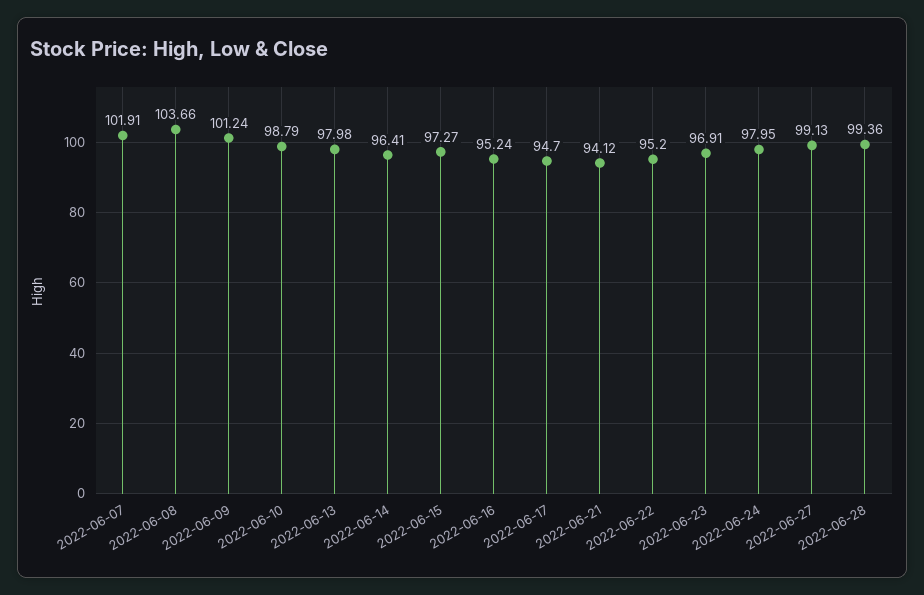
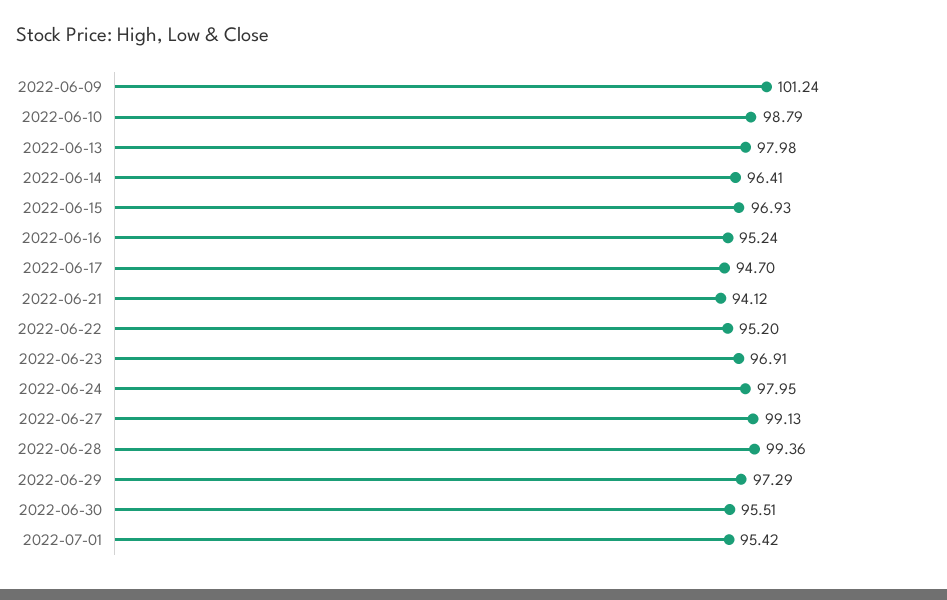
2022-06-07: 101.91 -> none
2022-06-08: 103.66 -> none
2022-06-15: 97.27 -> 96.93
2022-06-29: none -> 97.29
2022-06-30: none -> 95.51
2022-07-01: none -> 95.42

